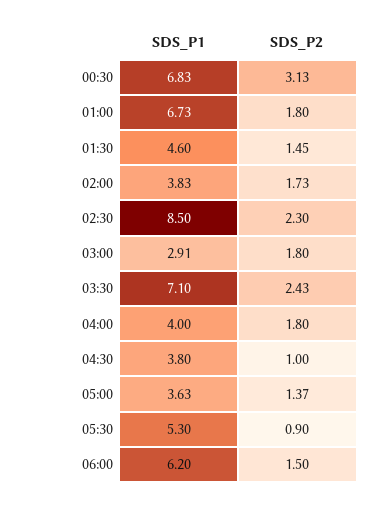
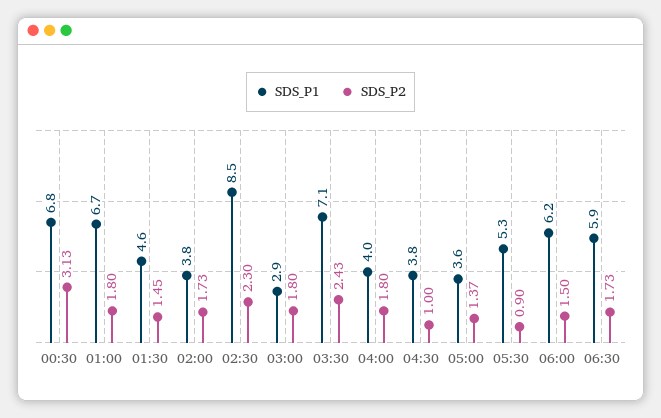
SDS_P1, 06:30: none -> 5.9
SDS_P2, 06:30: none -> 1.73

